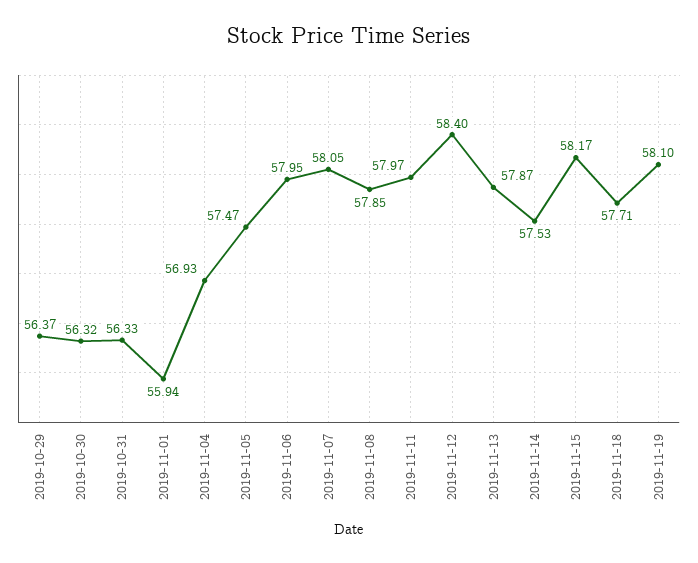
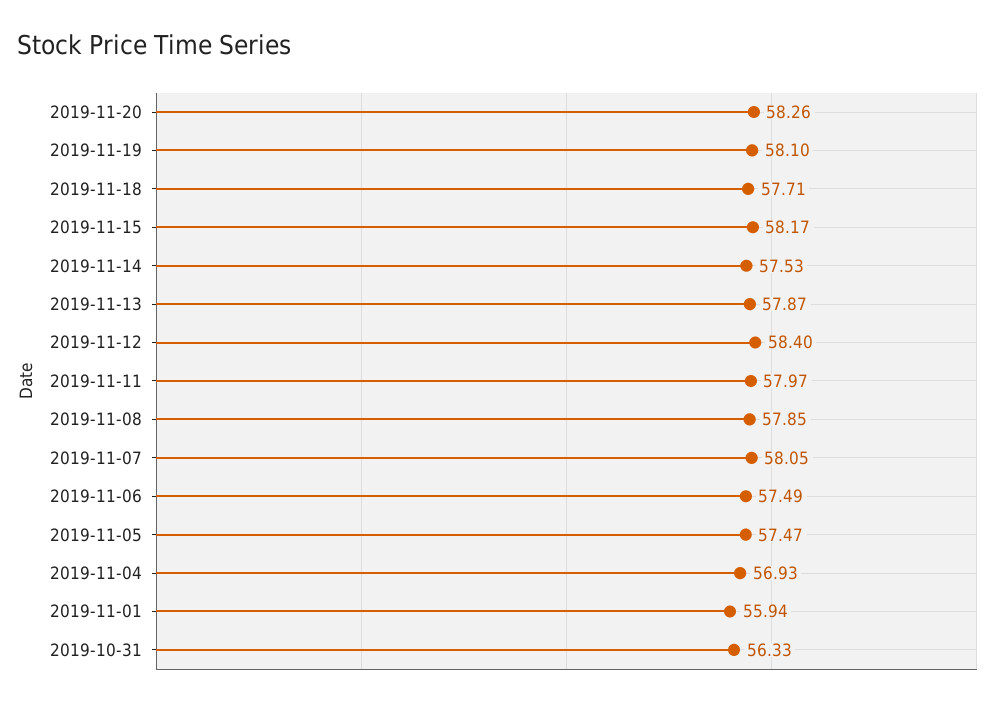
2019-10-29: 56.37 -> none
2019-10-30: 56.32 -> none
2019-11-06: 57.95 -> 57.49
2019-11-20: none -> 58.26

